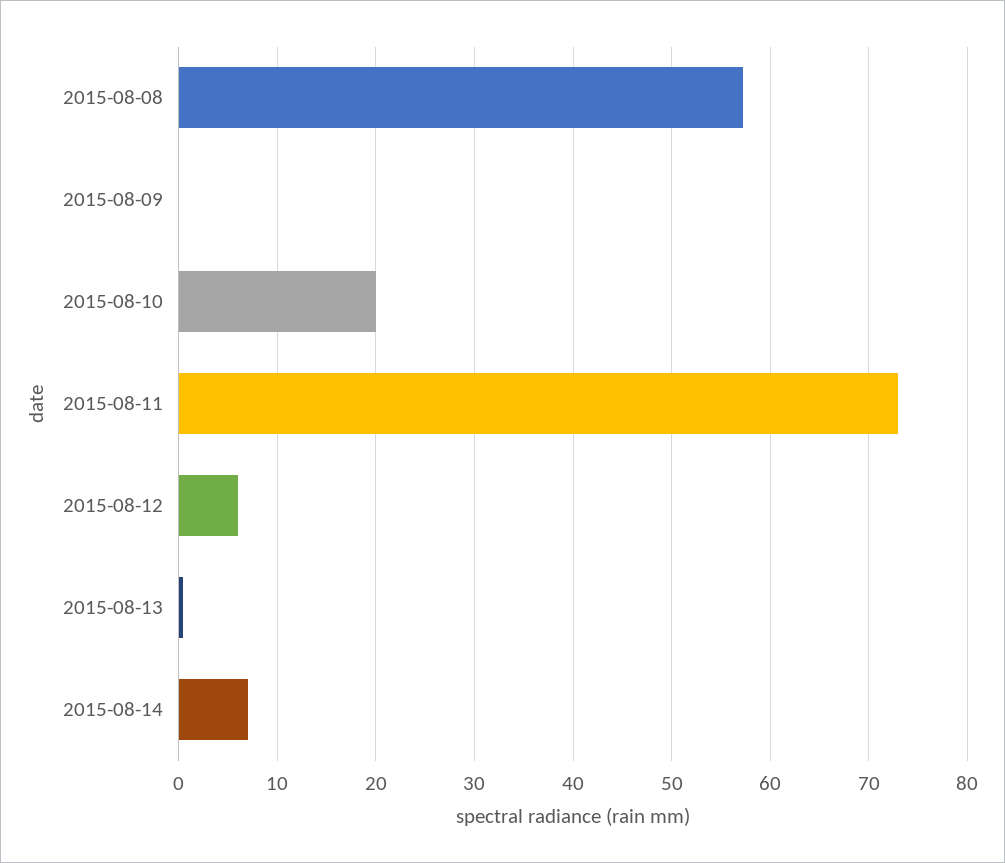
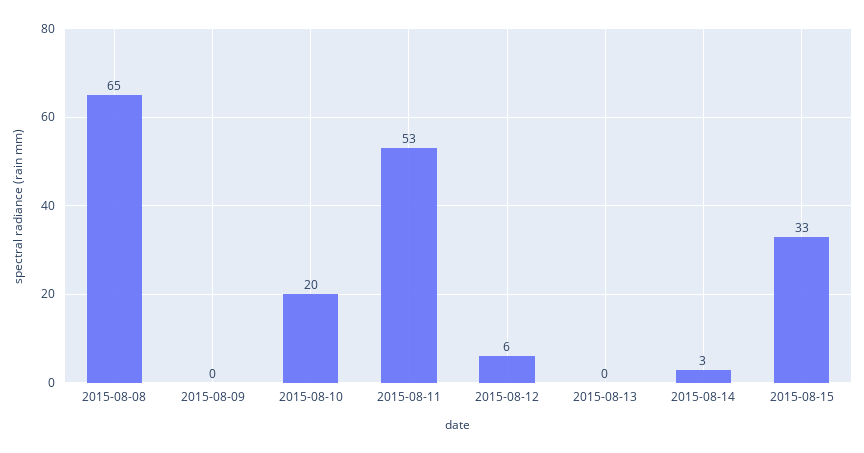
2015-08-08: 57 -> 65
2015-08-11: 73 -> 53
2015-08-14: 7 -> 3
2015-08-15: none -> 33

